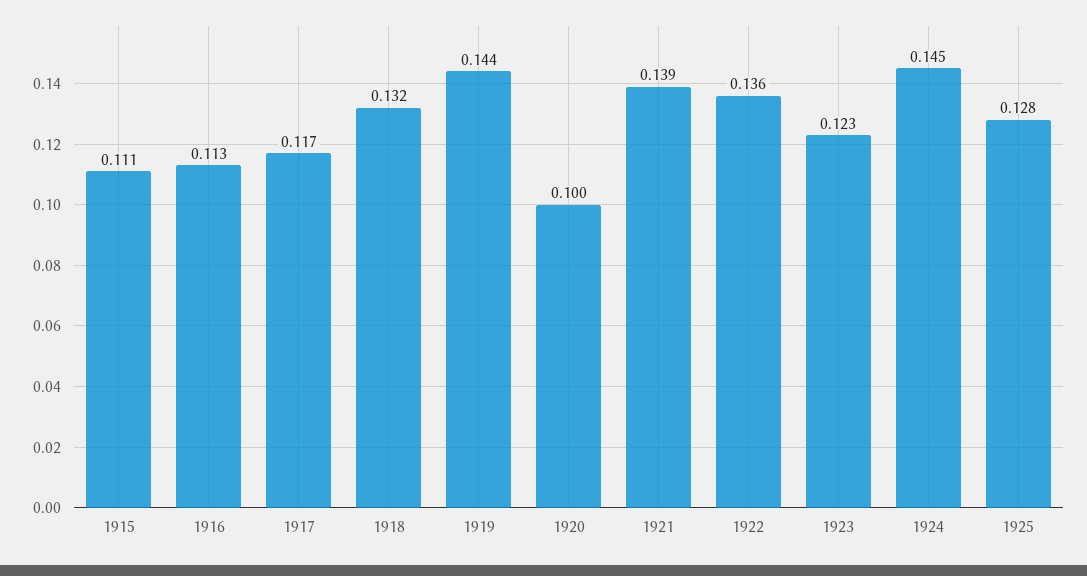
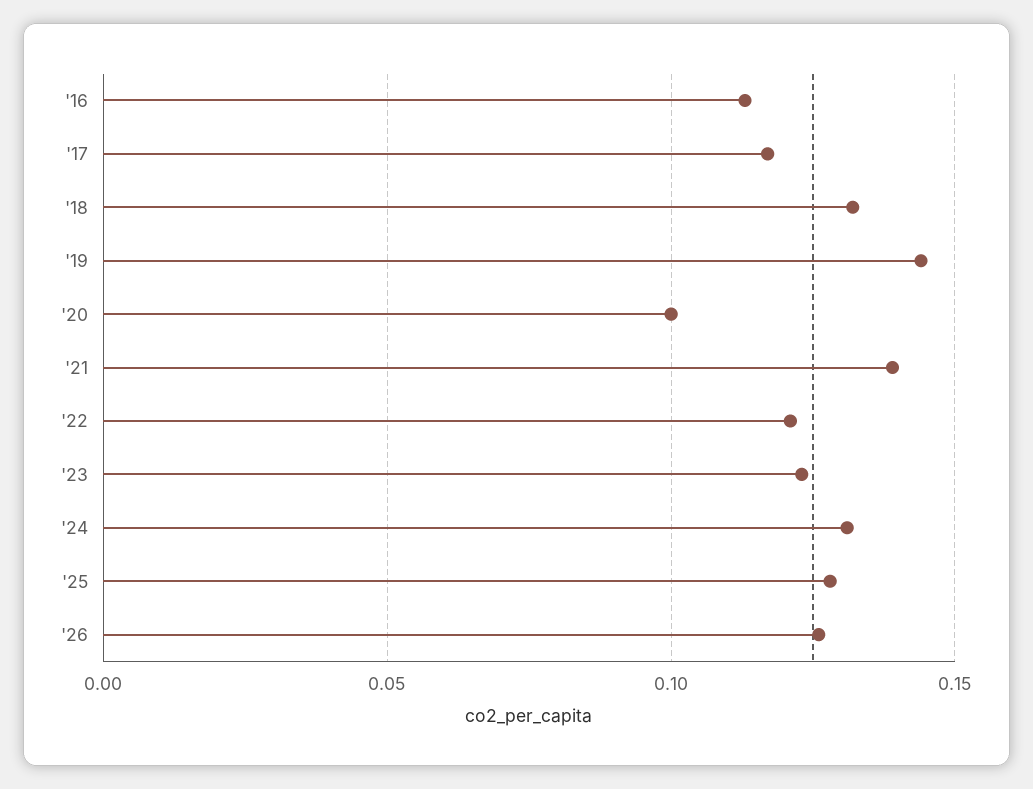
1915: 0.111 -> none
1922: 0.136 -> 0.12
1924: 0.145 -> 0.13
'26: none -> 0.125

